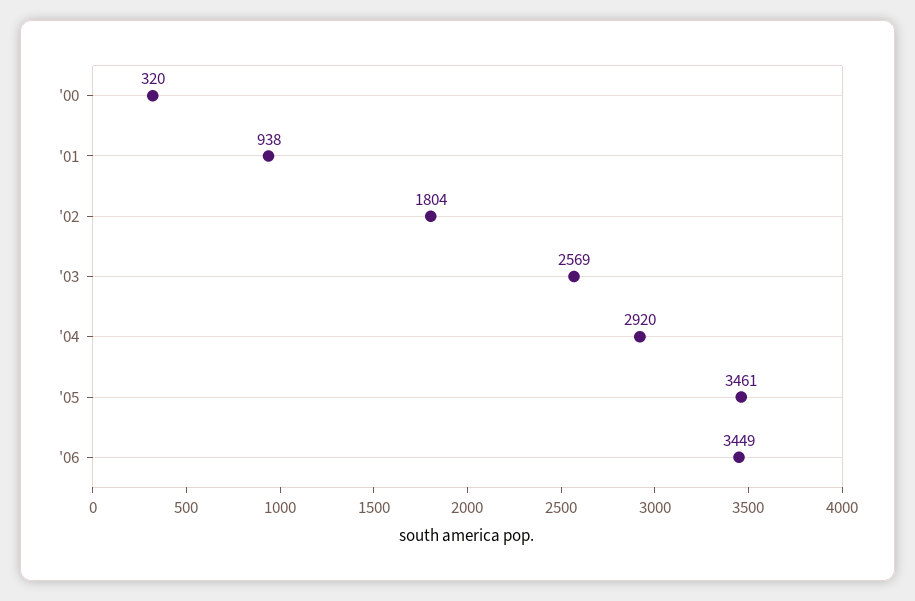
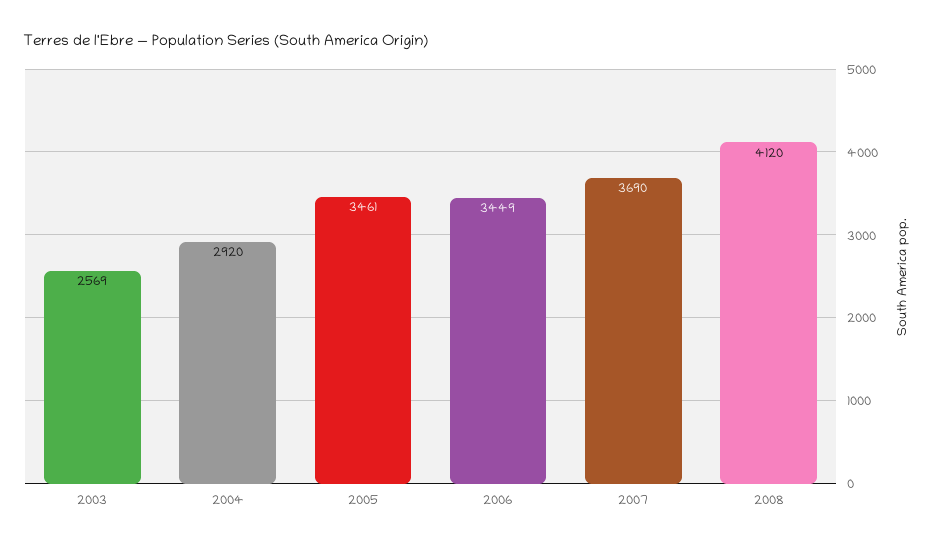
'00: 320 -> none
'01: 938 -> none
'02: 1804 -> none
2007: none -> 3690
2008: none -> 4120

